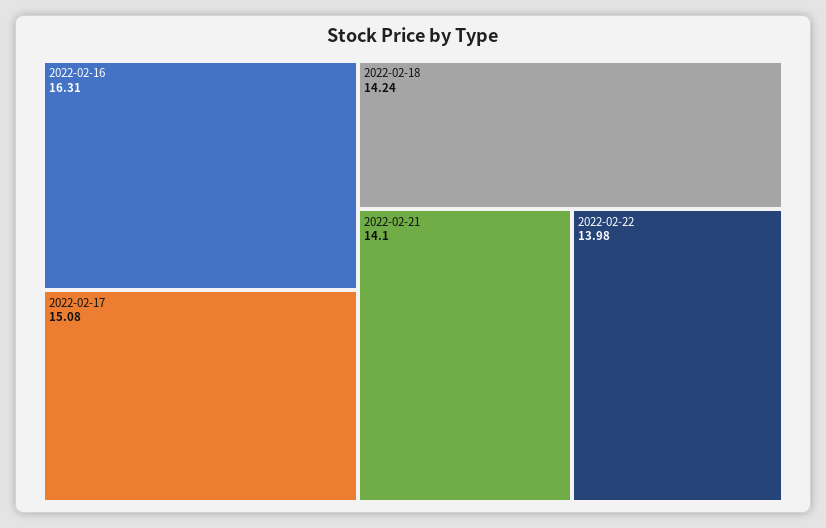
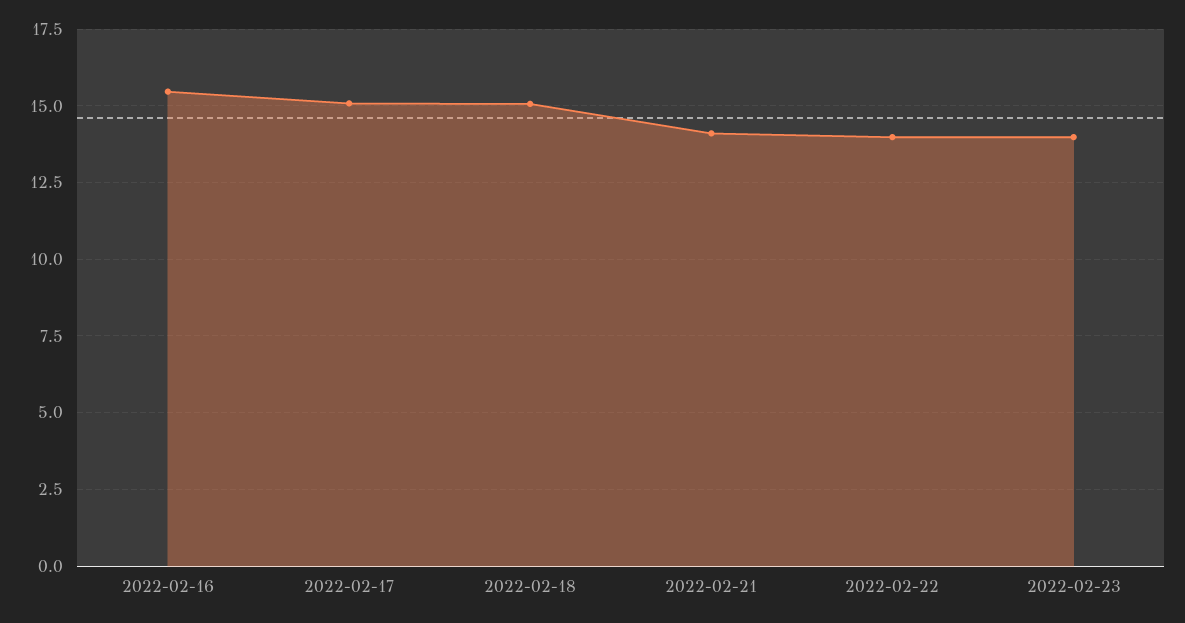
2022-02-16: 16.31 -> 15.5
2022-02-18: 14.24 -> 15
2022-02-23: none -> 14

